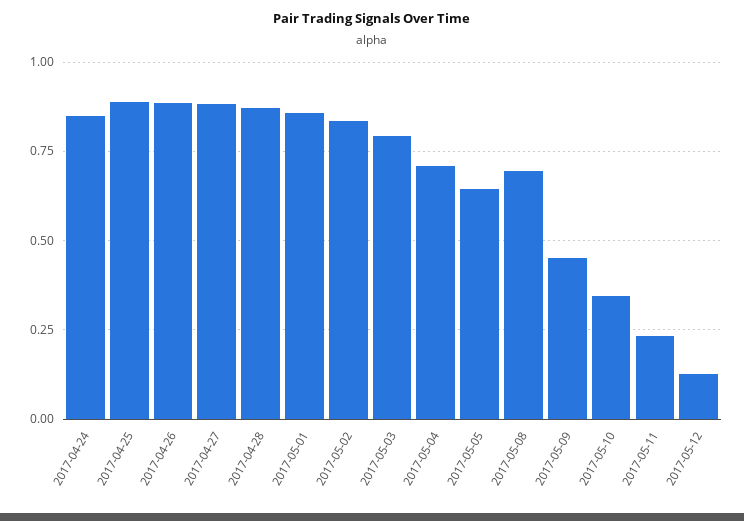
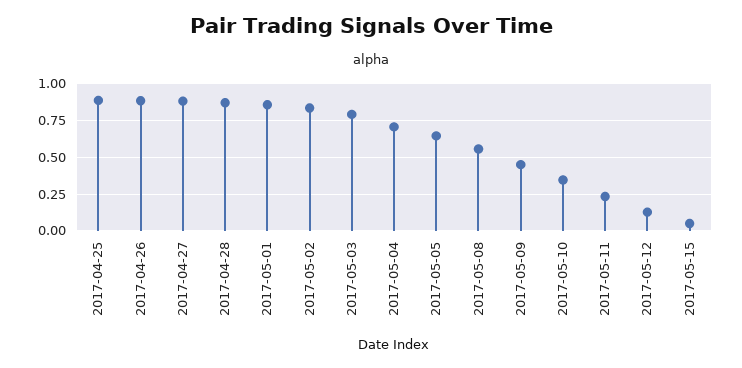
2017-04-24: 0.85 -> none
2017-05-08: 0.7 -> 0.55
2017-05-15: none -> 0.05

